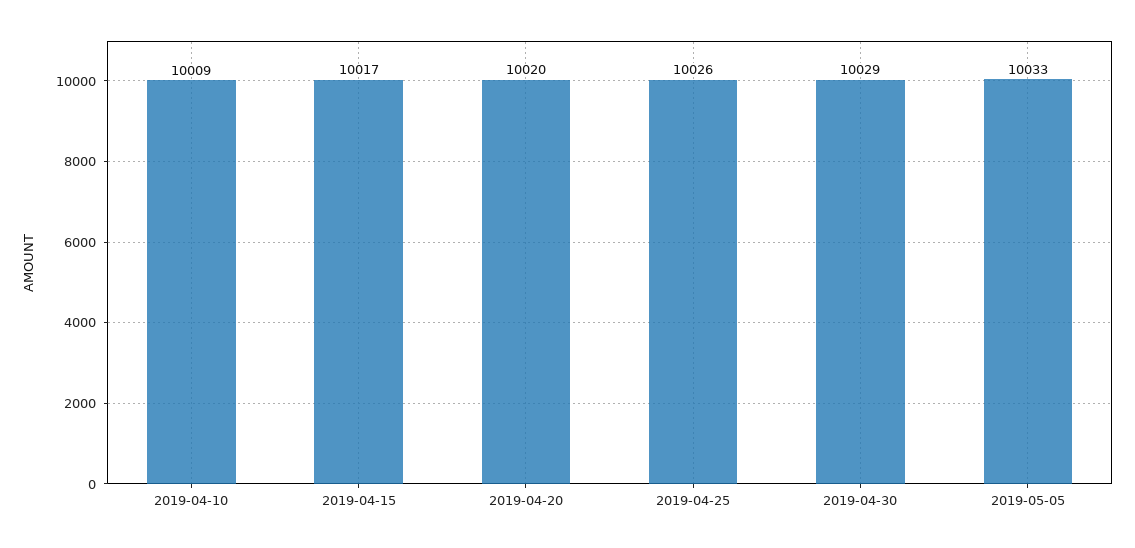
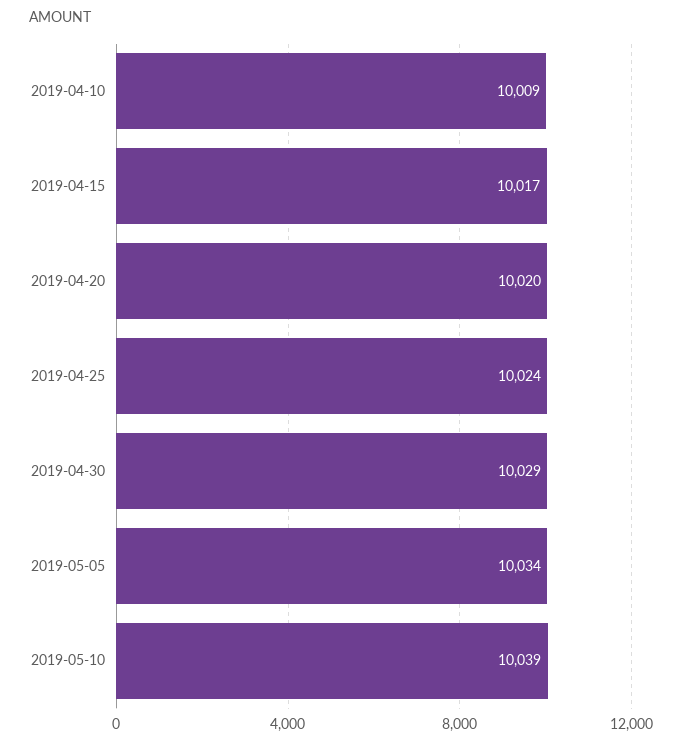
2019-04-25: 10026 -> 10024
2019-05-05: 10033 -> 10034
2019-05-10: none -> 10039

